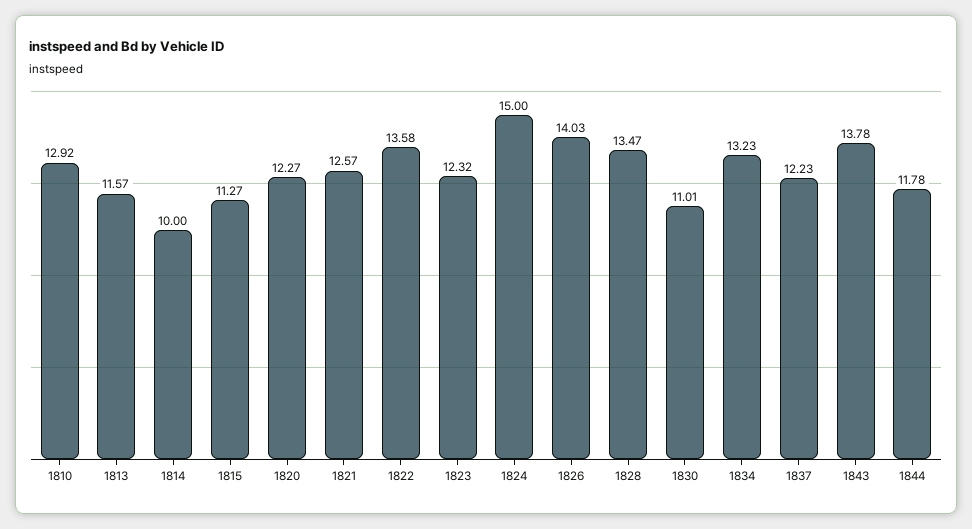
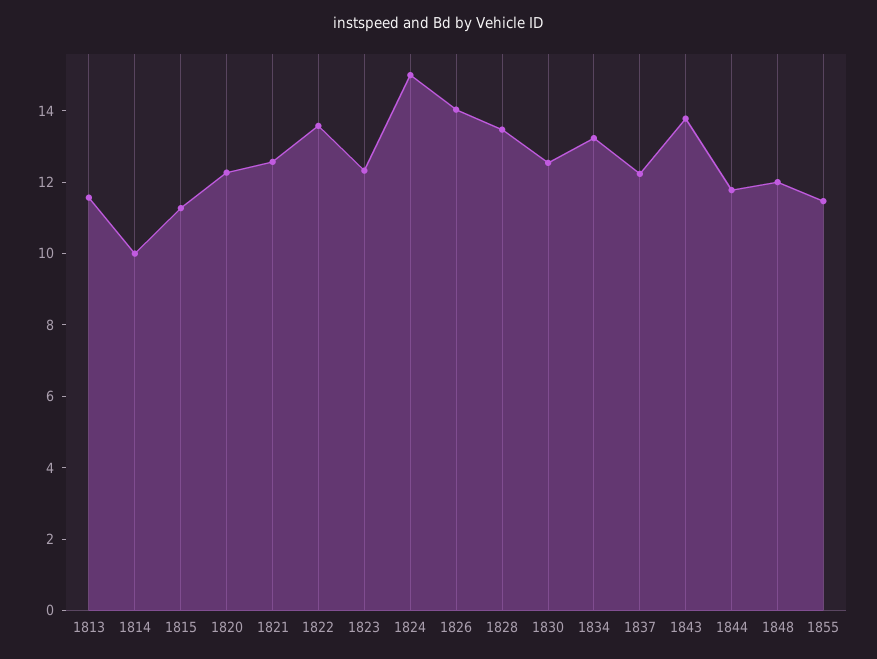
1810: 12.92 -> none
1830: 11.01 -> 12.5
1848: none -> 12
1855: none -> 11.5

